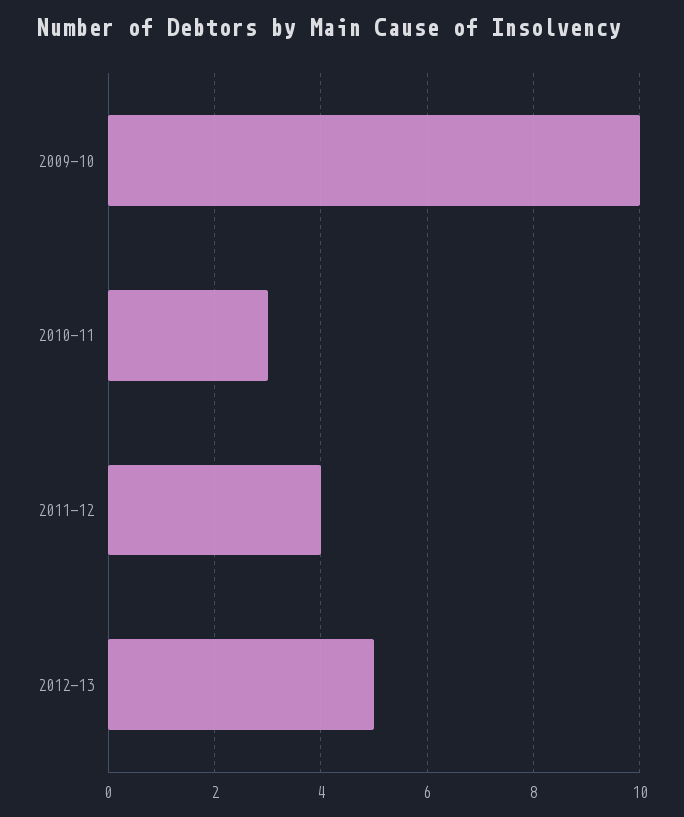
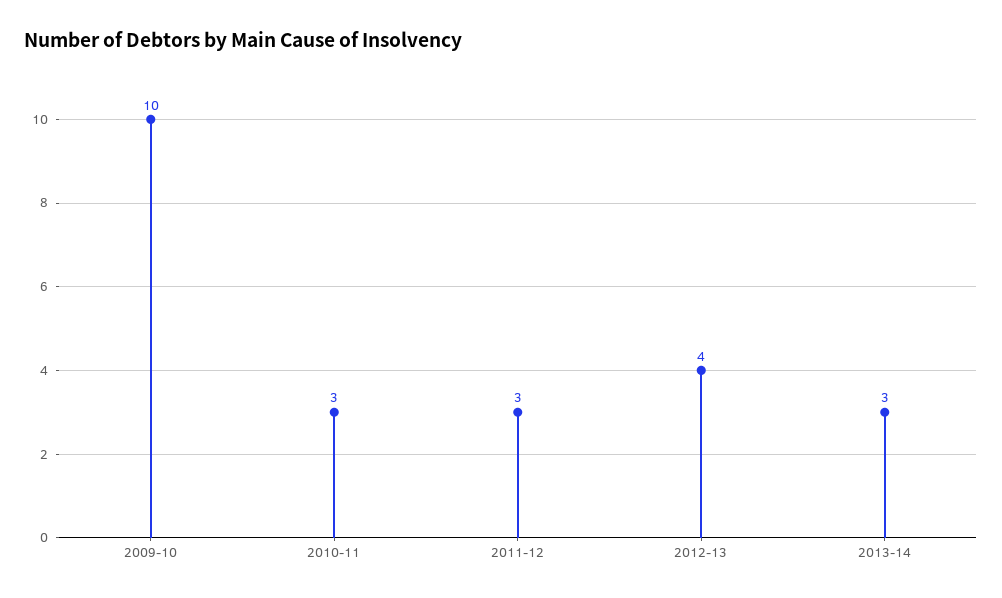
2011-12: 4 -> 3
2012-13: 5 -> 4
2013-14: none -> 3

